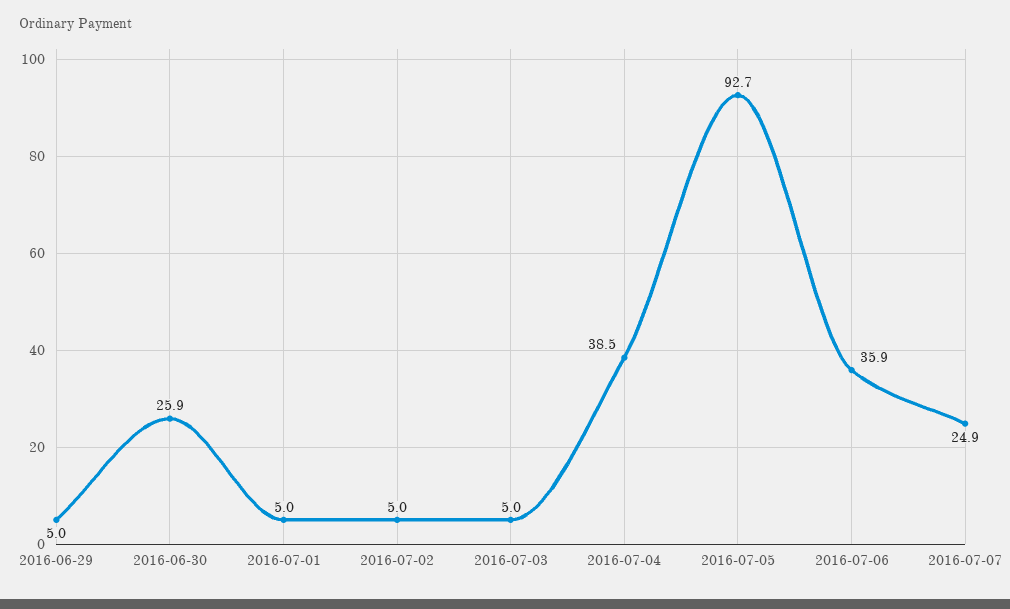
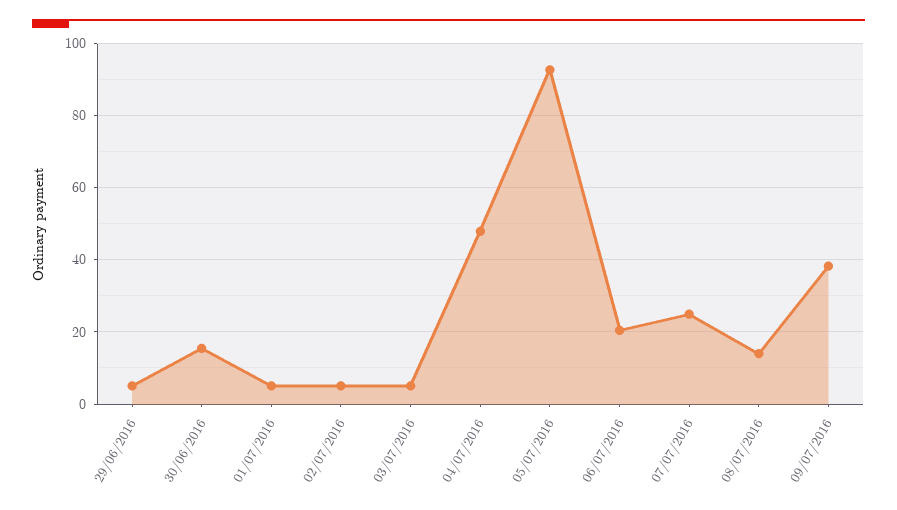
2016-06-30: 25.9 -> 16
2016-07-04: 38.5 -> 48
2016-07-06: 35.9 -> 20
08/07/2016: none -> 14
09/07/2016: none -> 38

